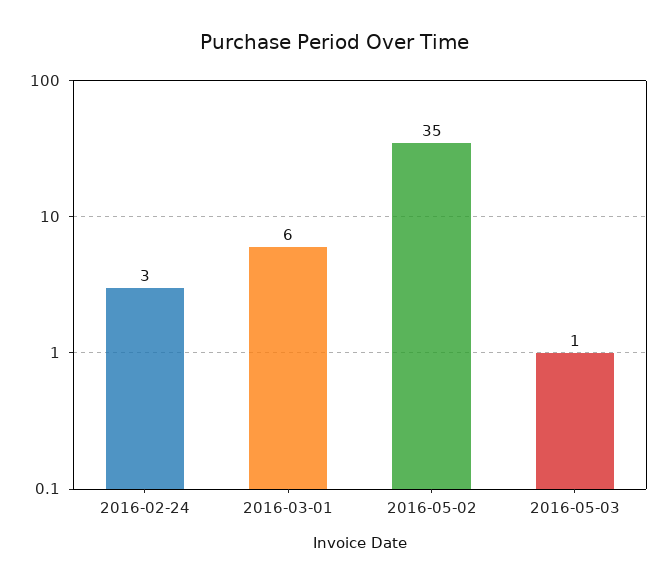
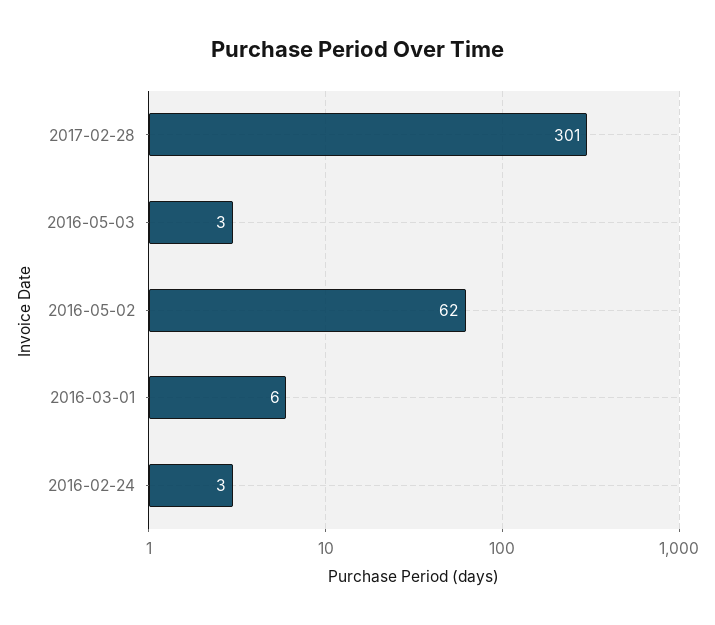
2016-05-02: 35 -> 62
2016-05-03: 1 -> 3
2017-02-28: none -> 301

